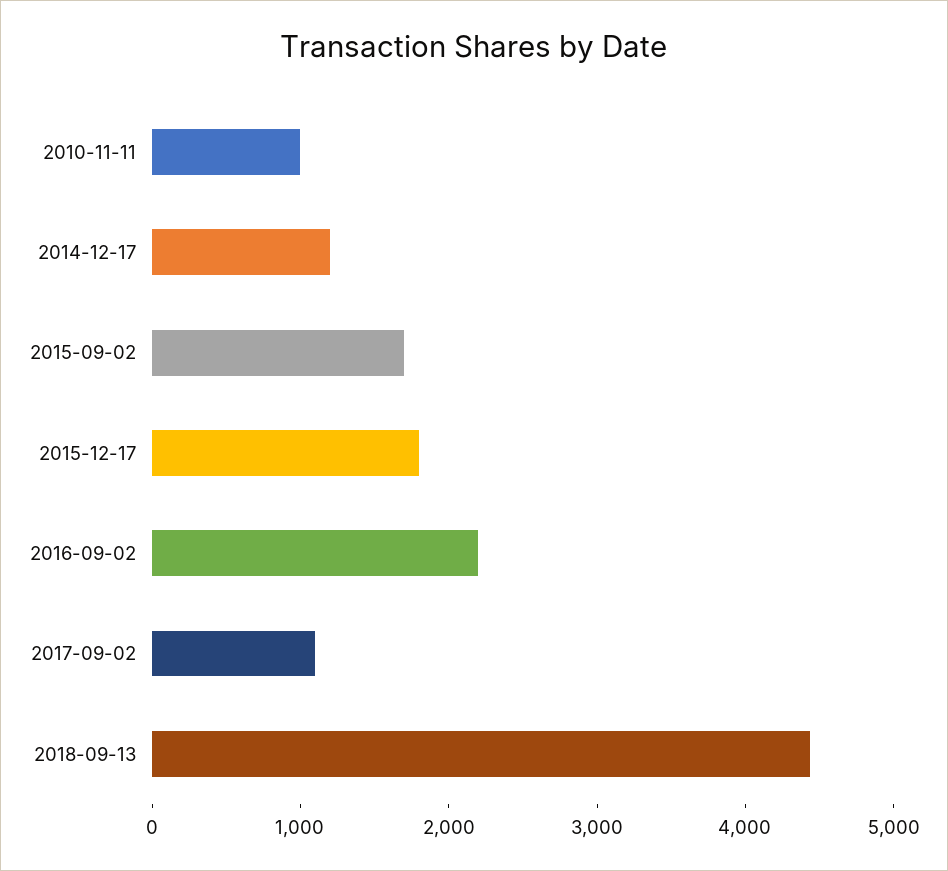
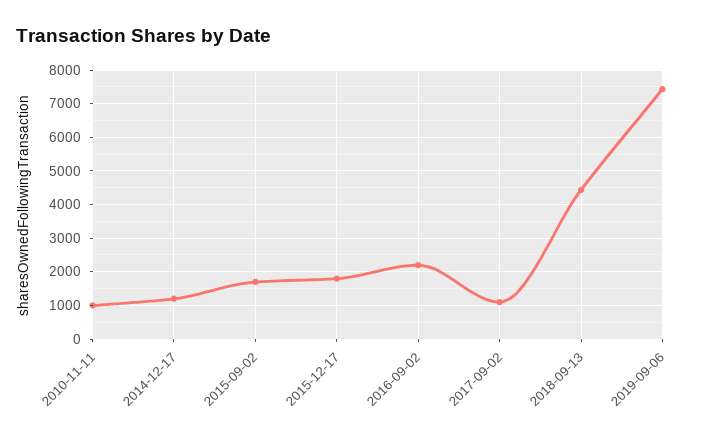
2019-09-06: none -> 7400

